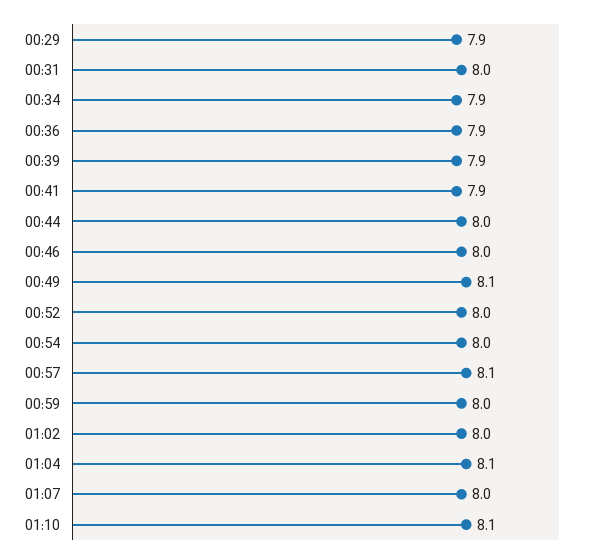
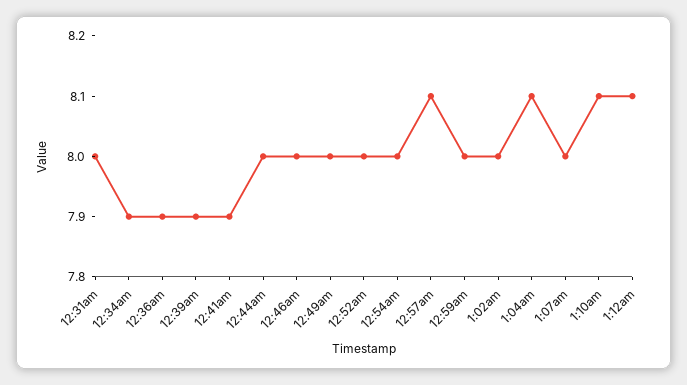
00:29: 7.9 -> none
00:49: 8.1 -> 8
1:12am: none -> 8.1

